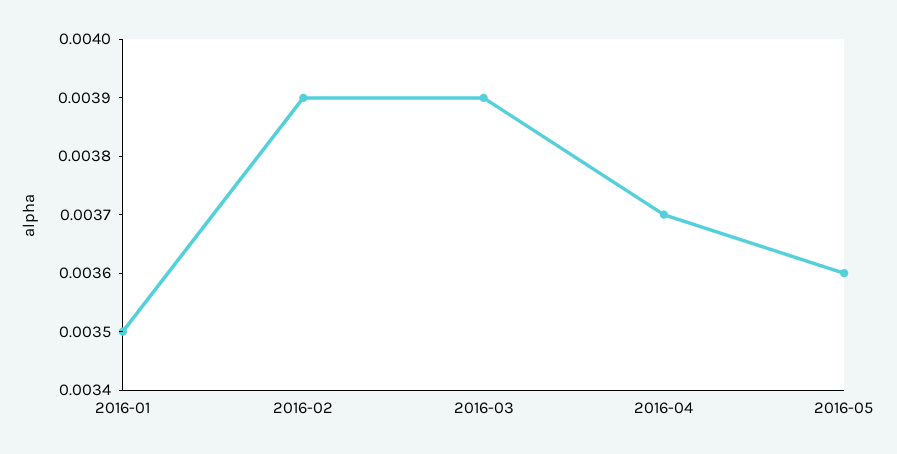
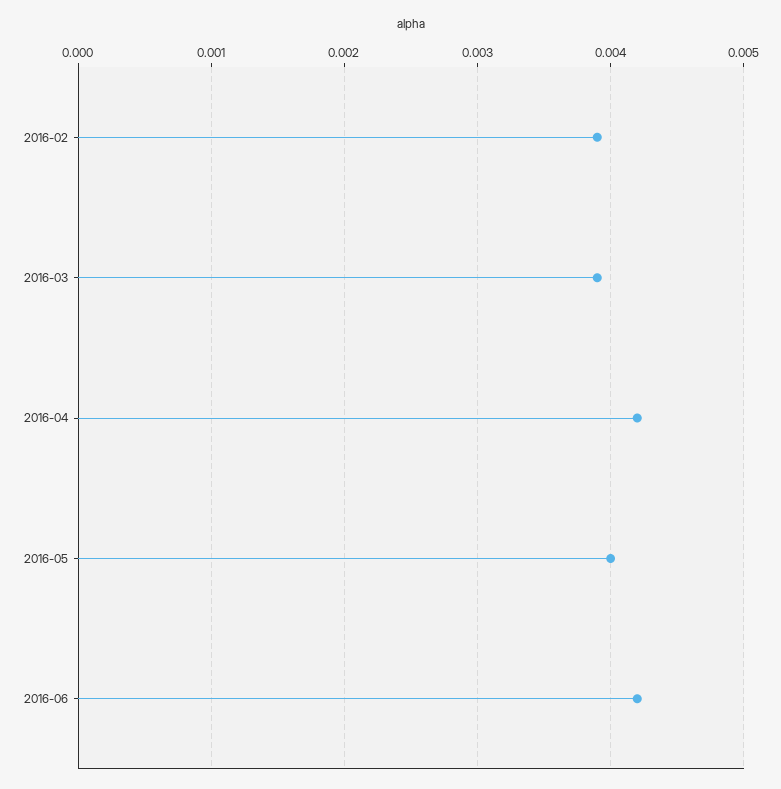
2016-01: 0.0035 -> none
2016-04: 0.0037 -> 0.0042
2016-05: 0.0036 -> 0.004
2016-06: none -> 0.0042

